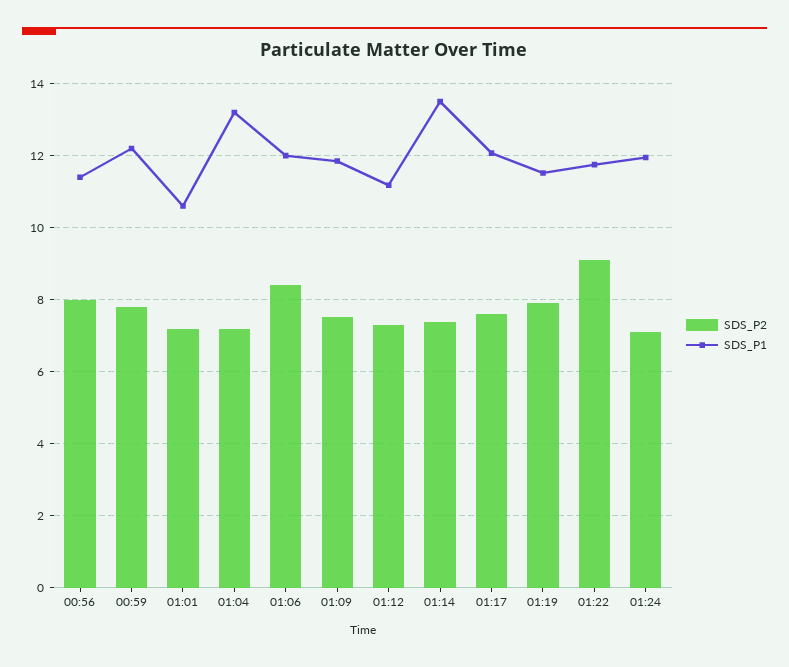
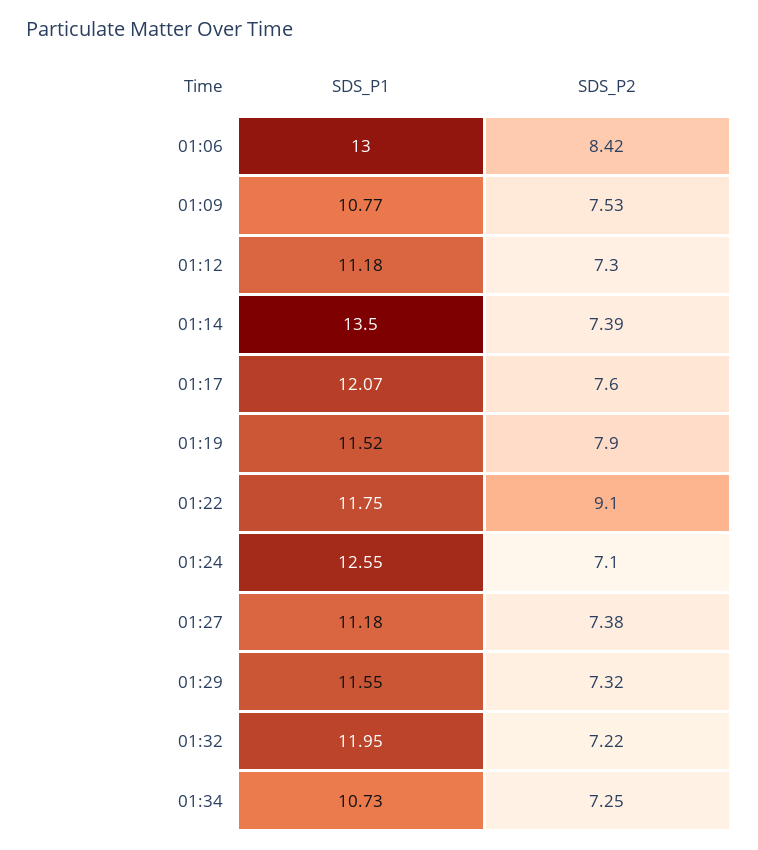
SDS_P2, 00:56: 8 -> none
SDS_P1, 00:56: 11.4 -> none
SDS_P2, 00:59: 7.8 -> none
SDS_P1, 00:59: 12.2 -> none
SDS_P2, 01:01: 7.2 -> none
SDS_P1, 01:01: 10.6 -> none
SDS_P2, 01:04: 7.2 -> none
SDS_P1, 01:04: 13.2 -> none
SDS_P1, 01:06: 12 -> 13
SDS_P1, 01:09: 11.8 -> 10.77
SDS_P1, 01:24: 12 -> 12.55
SDS_P1, 01:27: none -> 11.18
SDS_P2, 01:27: none -> 7.38
SDS_P1, 01:29: none -> 11.55
SDS_P2, 01:29: none -> 7.32
SDS_P1, 01:32: none -> 11.95
SDS_P2, 01:32: none -> 7.22
SDS_P1, 01:34: none -> 10.73
SDS_P2, 01:34: none -> 7.25

